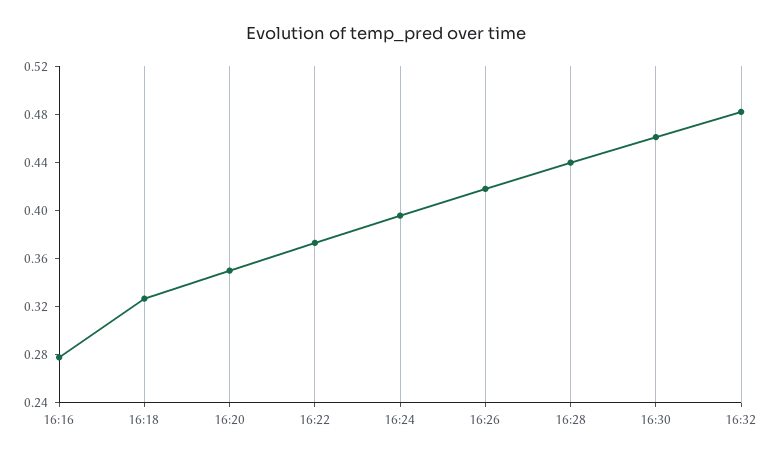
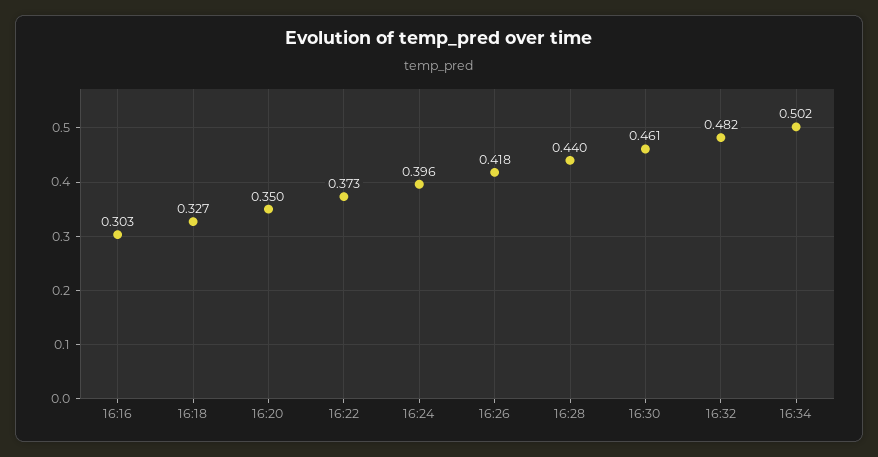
16:16: 0.28 -> 0.303
16:34: none -> 0.502

